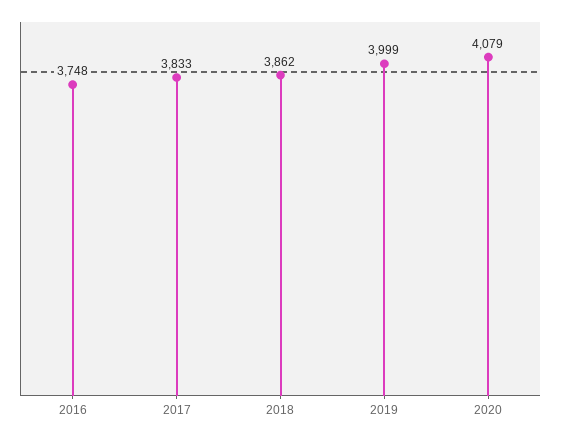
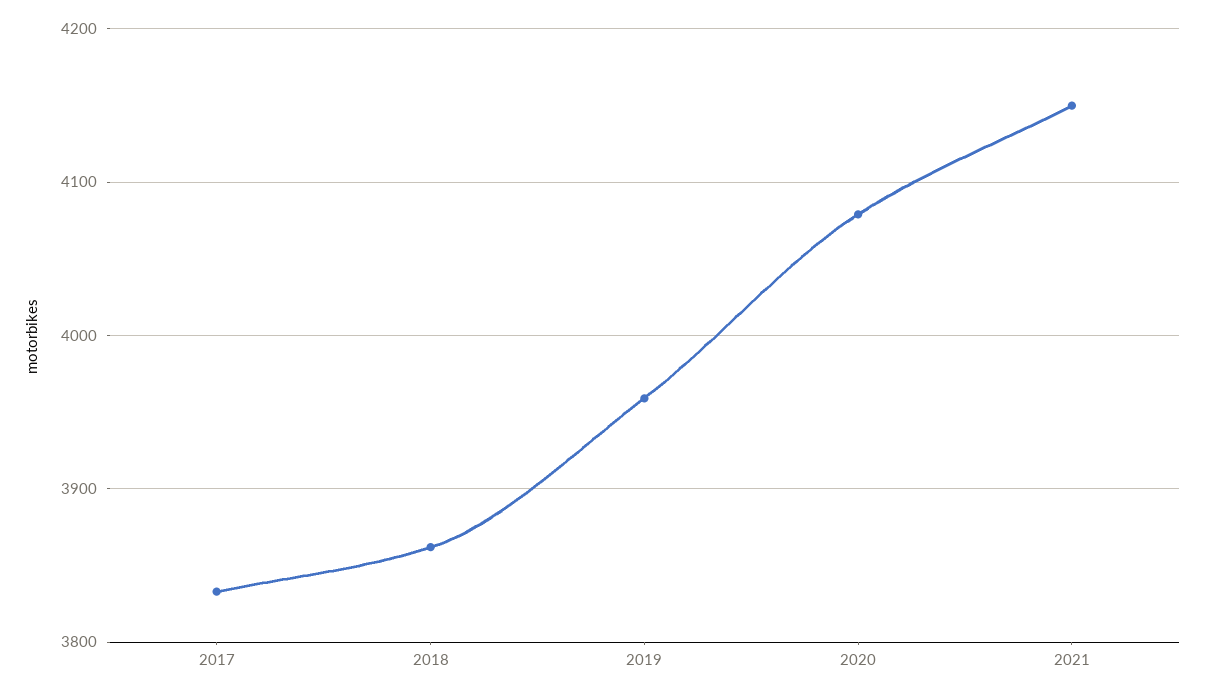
2016: 3748 -> none
2019: 3999 -> 3960
2021: none -> 4150

